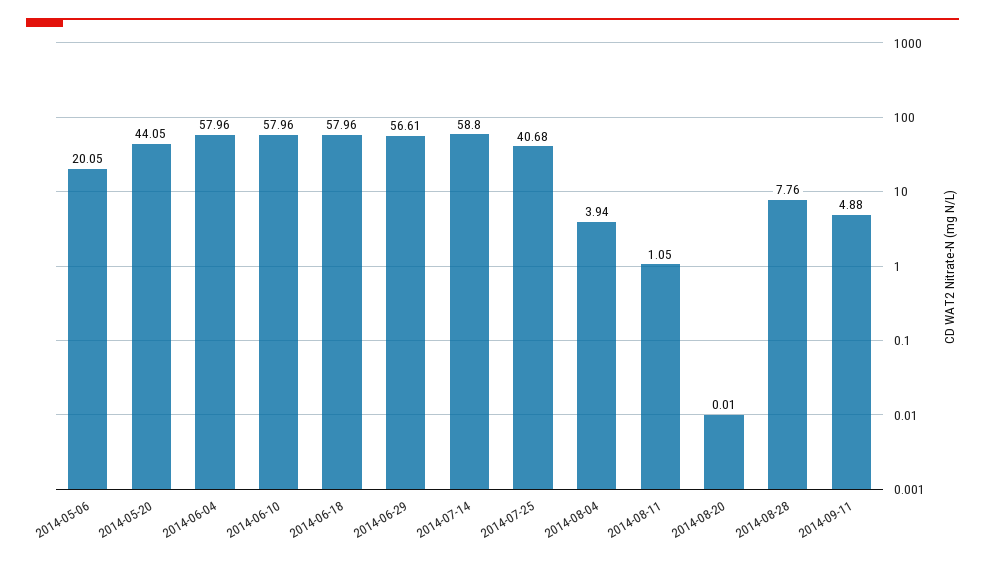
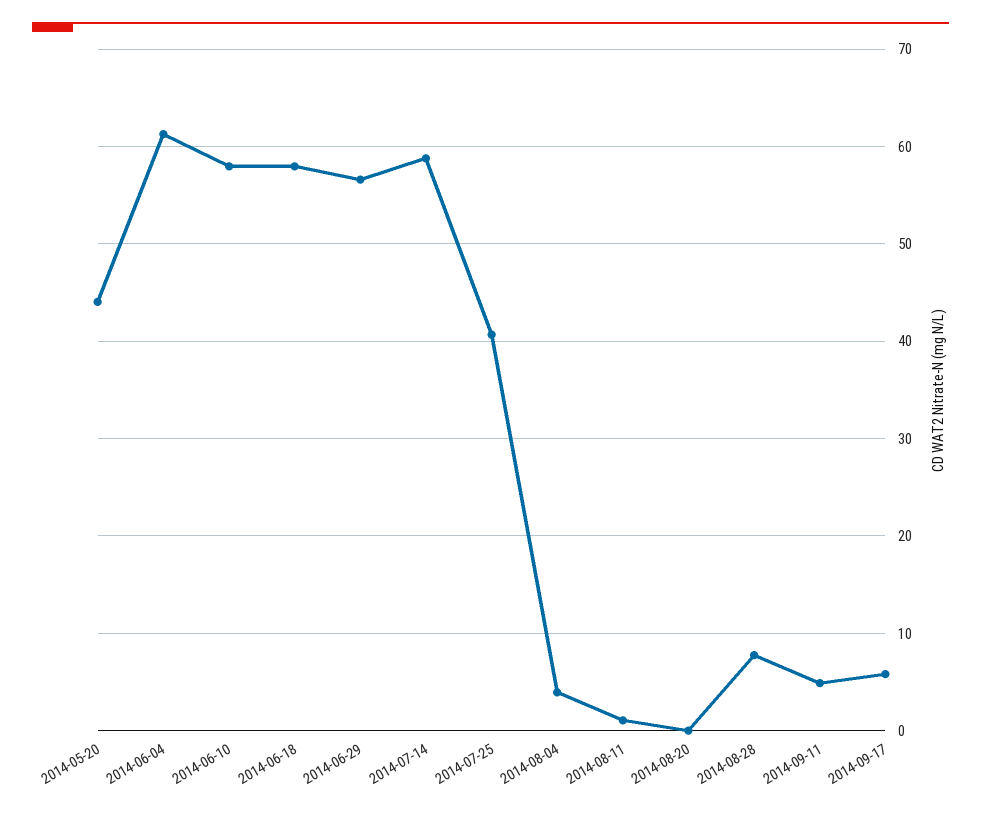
2014-05-06: 20.05 -> none
2014-06-04: 57.96 -> 61
2014-09-17: none -> 6

